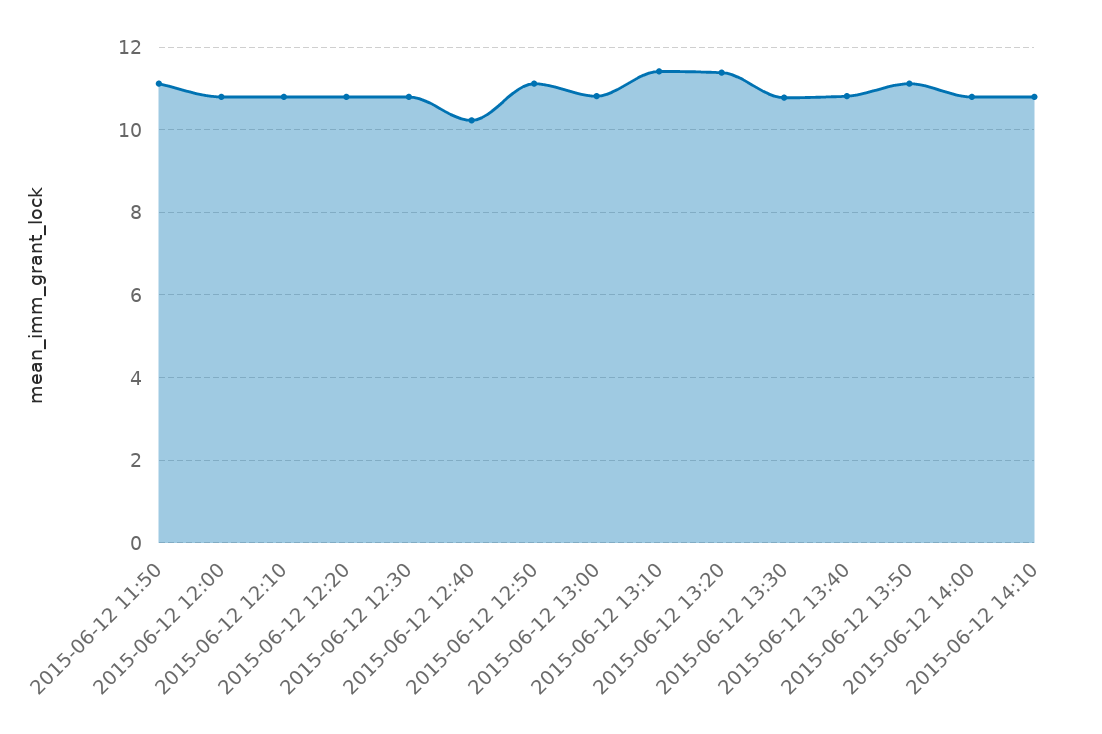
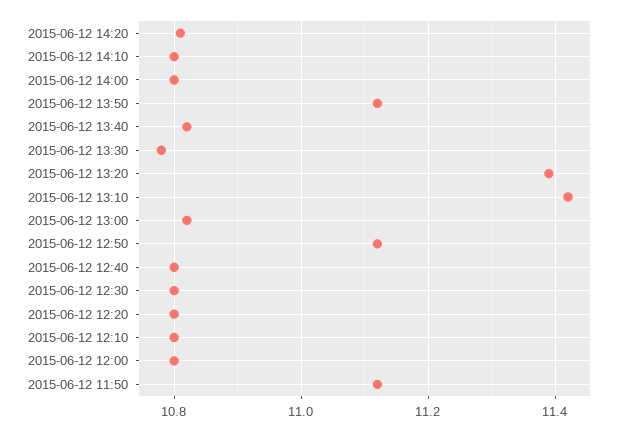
2015-06-12 12:40: 10.2 -> 10.8
2015-06-12 14:20: none -> 10.8

